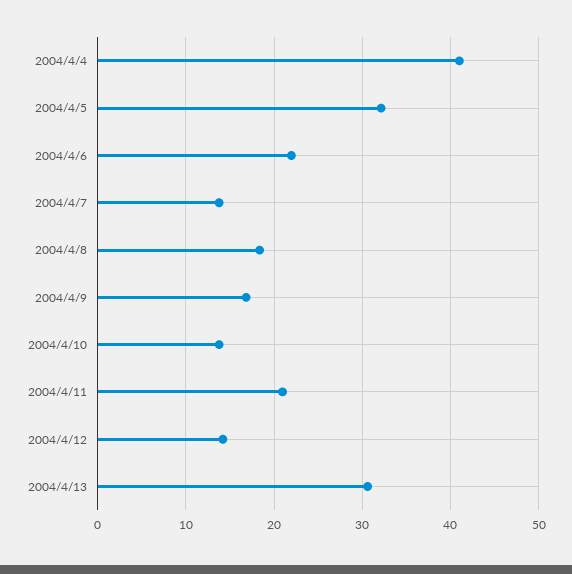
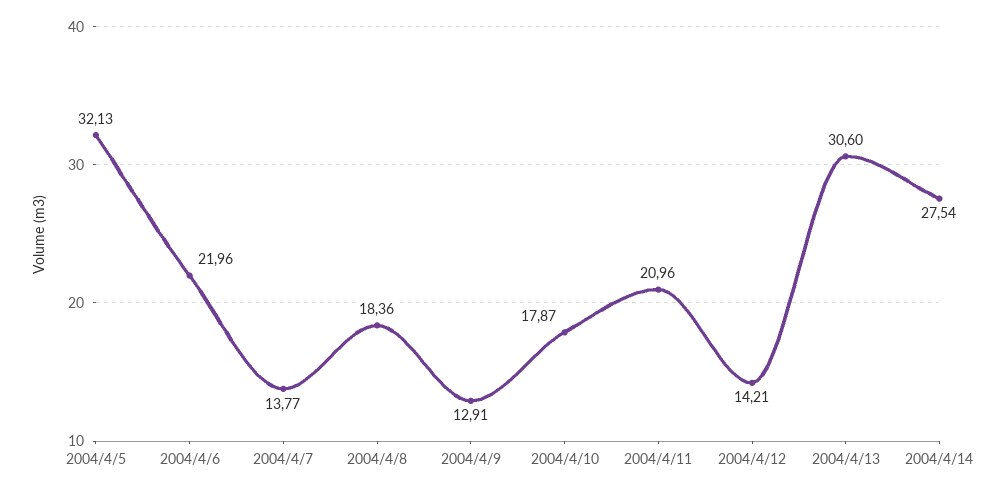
2004/4/4: 41 -> none
2004/4/9: 17 -> 12.91
2004/4/10: 14 -> 17.87
2004/4/14: none -> 27.54

